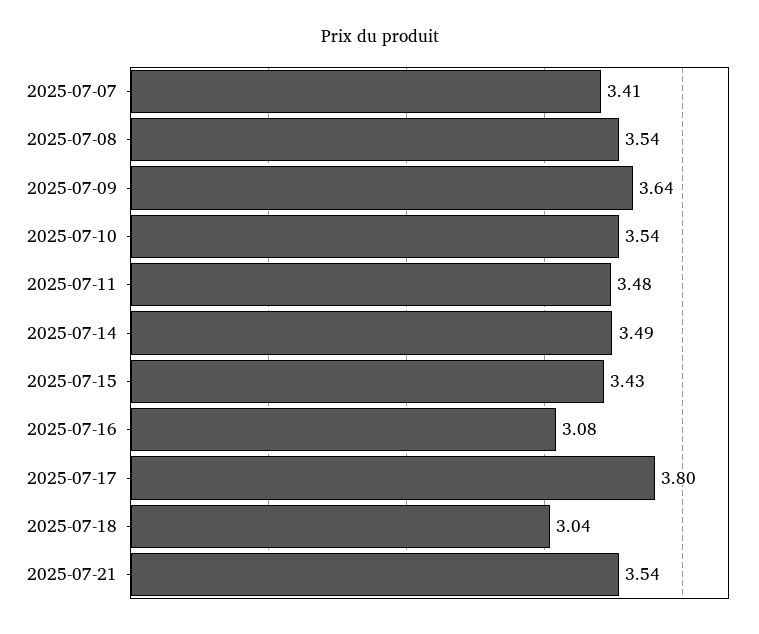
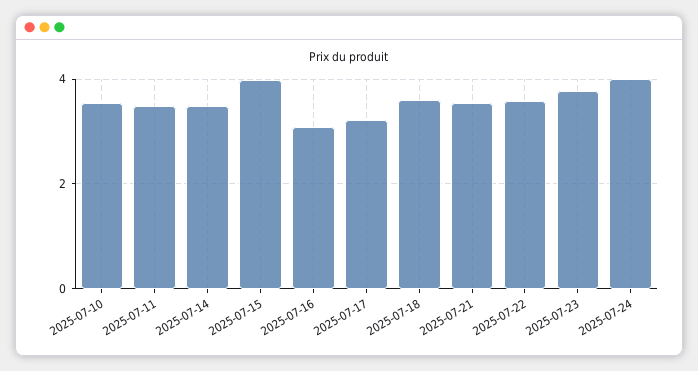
2025-07-07: 3.41 -> none
2025-07-08: 3.54 -> none
2025-07-09: 3.64 -> none
2025-07-15: 3.43 -> 4
2025-07-17: 3.8 -> 3.2
2025-07-18: 3.04 -> 3.6
2025-07-22: none -> 3.6
2025-07-23: none -> 3.8
2025-07-24: none -> 4

